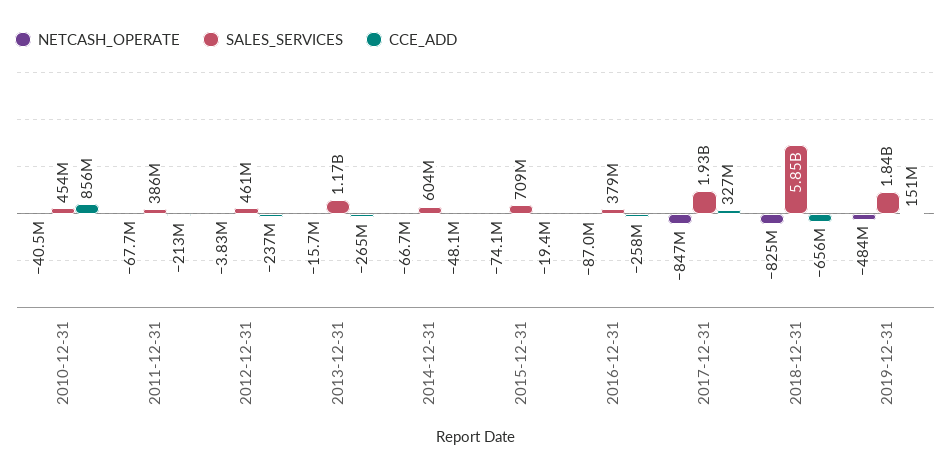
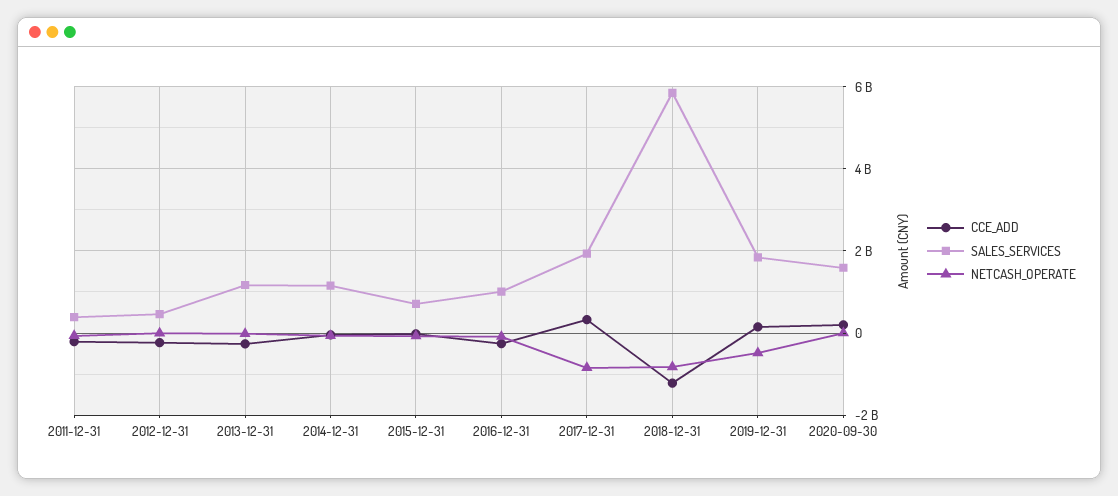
NETCASH_OPERATE, 2010-12-31: -40500000 -> none
SALES_SERVICES, 2010-12-31: 454000000 -> none
CCE_ADD, 2010-12-31: 856000000 -> none
SALES_SERVICES, 2014-12-31: 604000000 -> 1200000000
SALES_SERVICES, 2016-12-31: 379000000 -> 1000000000
CCE_ADD, 2018-12-31: -656000000 -> -1200000000
CCE_ADD, 2020-09-30: none -> 200000000
SALES_SERVICES, 2020-09-30: none -> 1600000000
NETCASH_OPERATE, 2020-09-30: none -> 0

